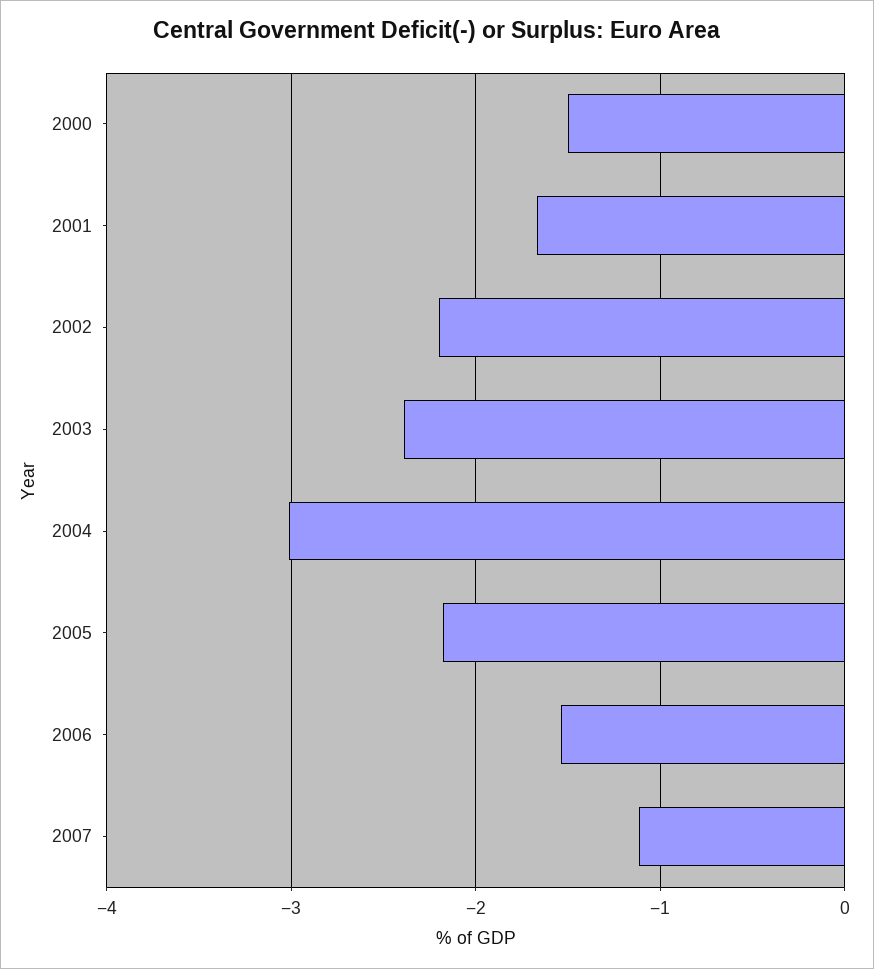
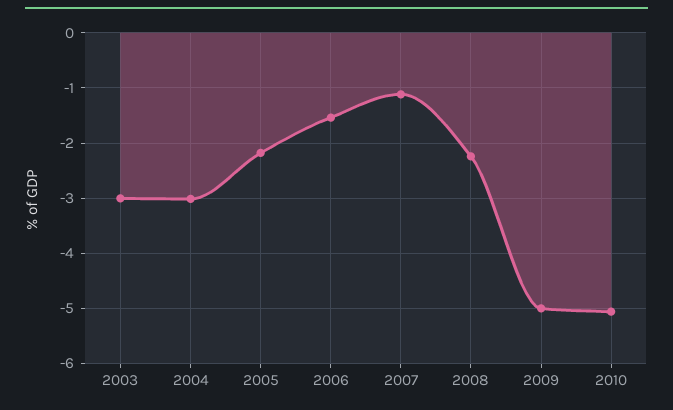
2000: -1.5 -> none
2001: -1.7 -> none
2002: -2.2 -> none
2003: -2.4 -> -3
2008: none -> -2.2
2009: none -> -5
2010: none -> -5

